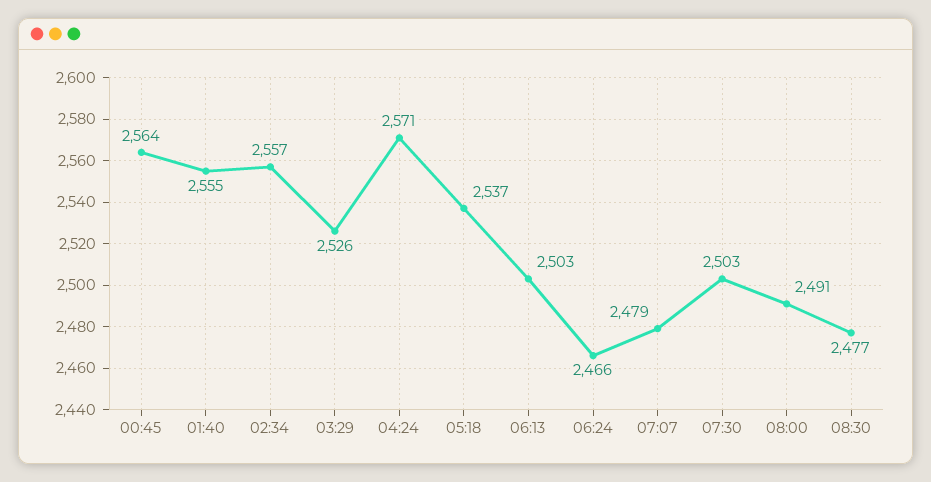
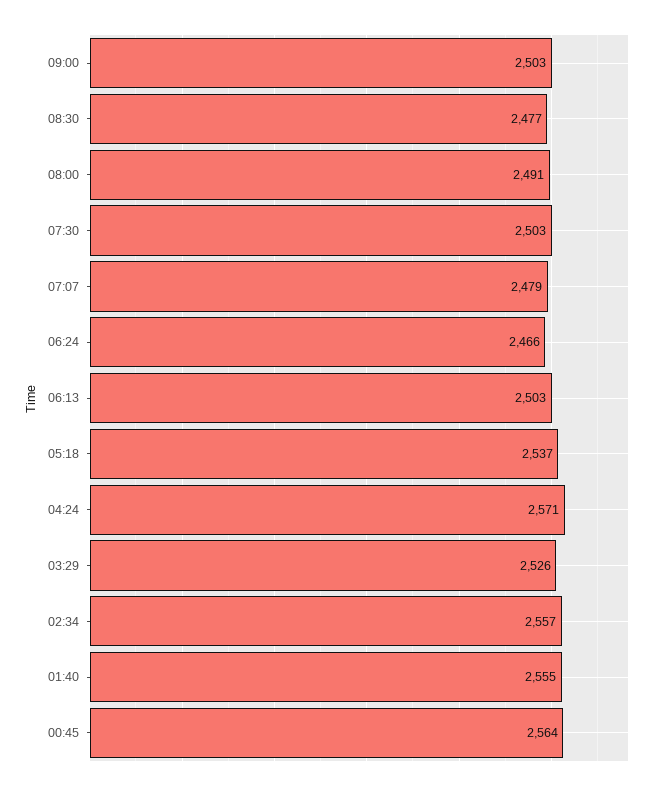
09:00: none -> 2503

